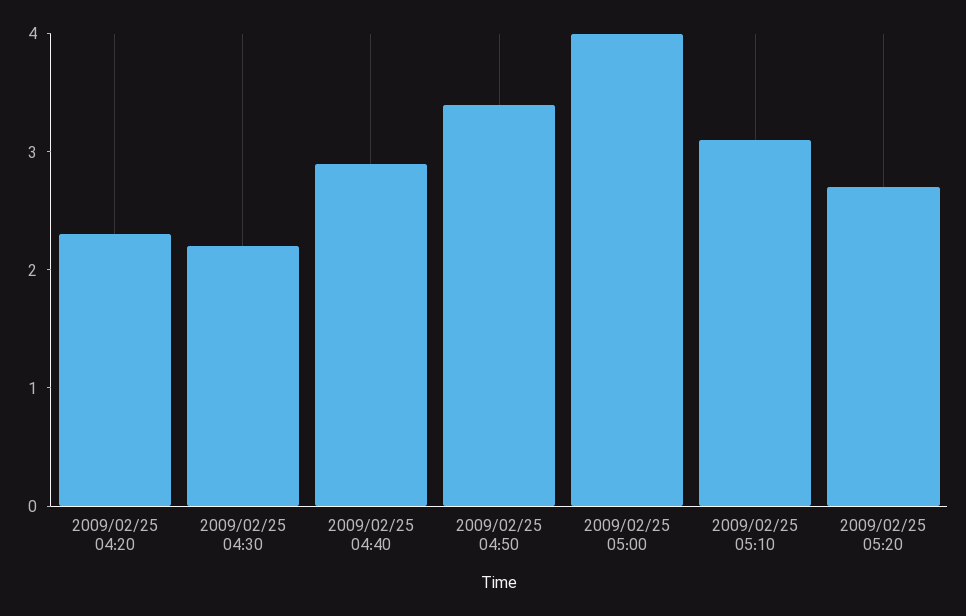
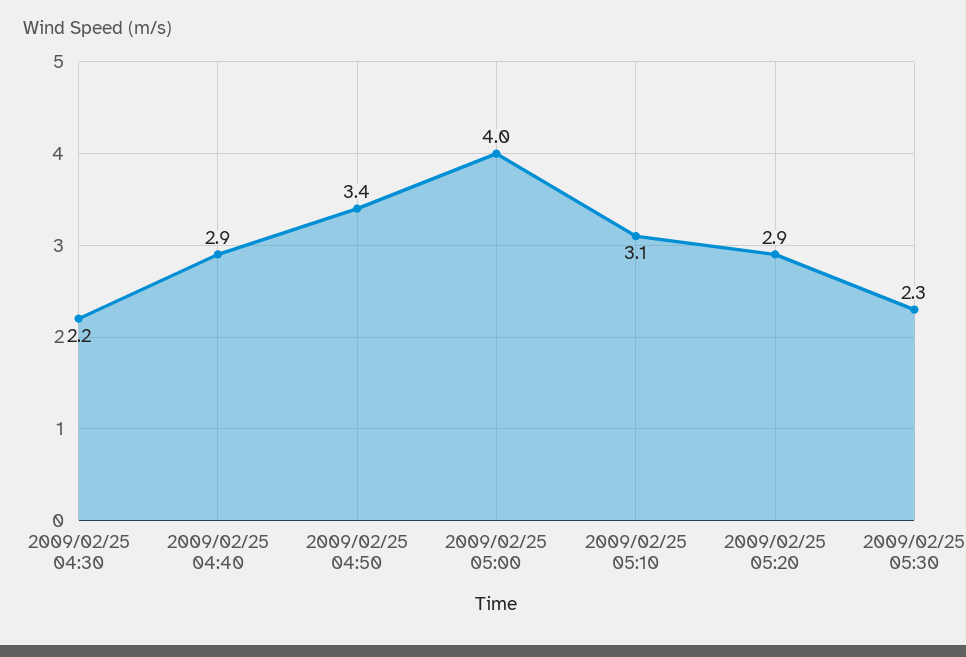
2009/02/25 04:20: 2.3 -> none
2009/02/25 05:20: 2.7 -> 2.9
2009/02/25 05:30: none -> 2.3

